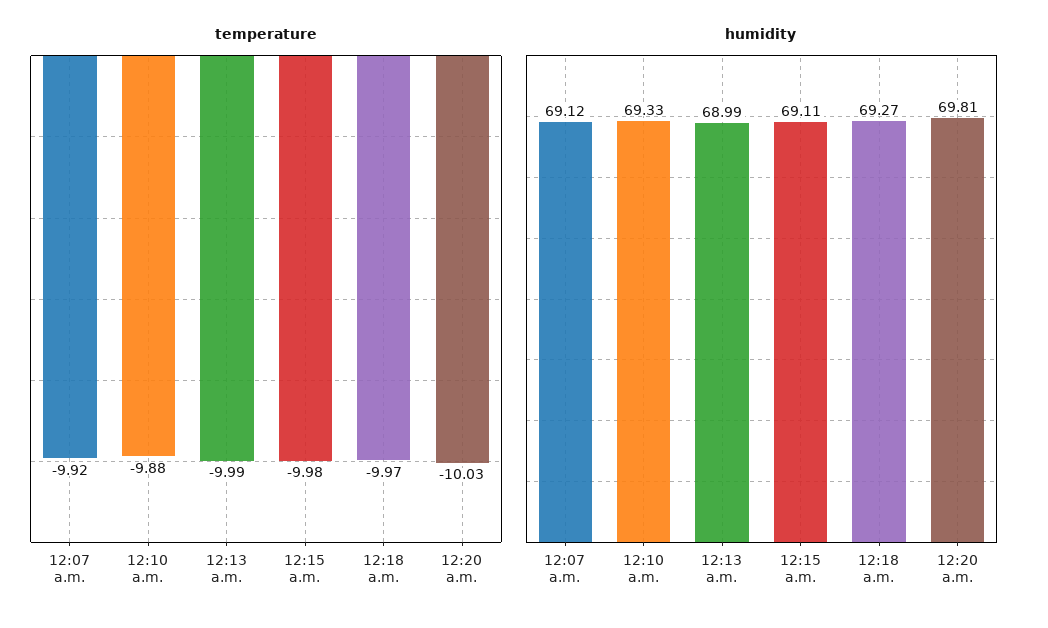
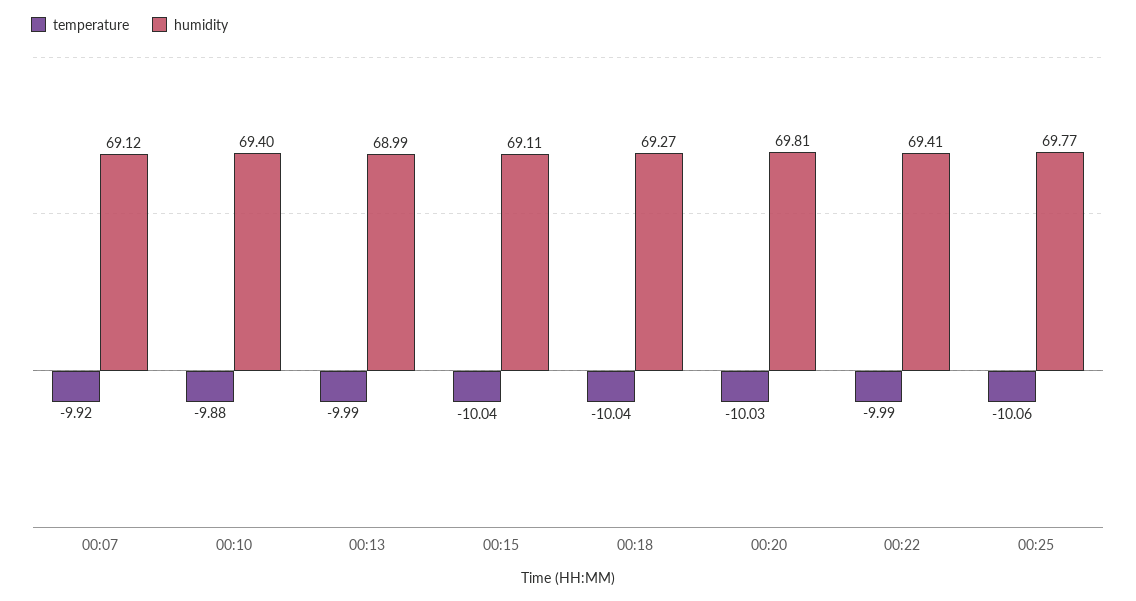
temperature, 12:15 a.m.: -9.98 -> -10.04
temperature, 12:18 a.m.: -9.97 -> -10.04
humidity, 12:10 a.m.: 69.33 -> 69.4
temperature, 00:22: none -> -9.99
humidity, 00:22: none -> 69.41
temperature, 00:25: none -> -10.06
humidity, 00:25: none -> 69.77

